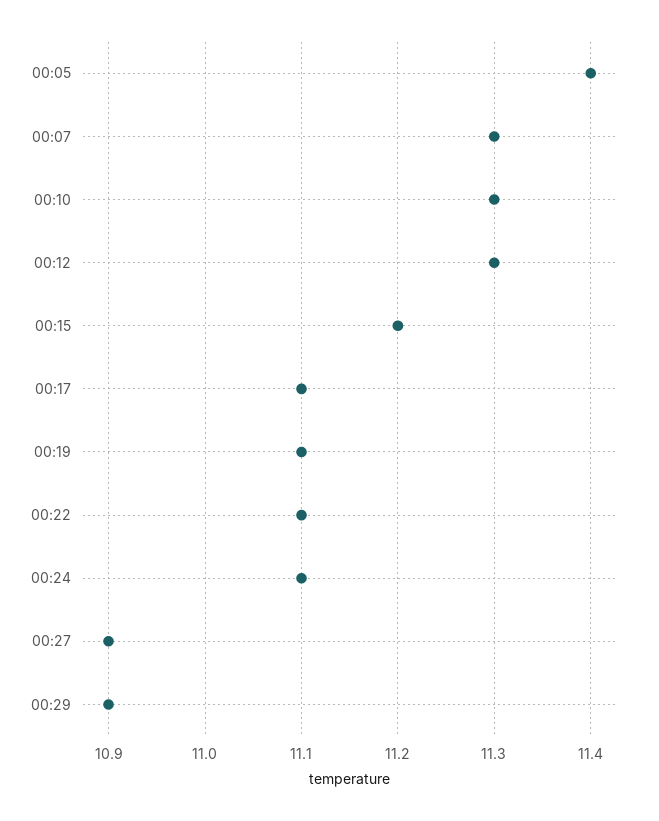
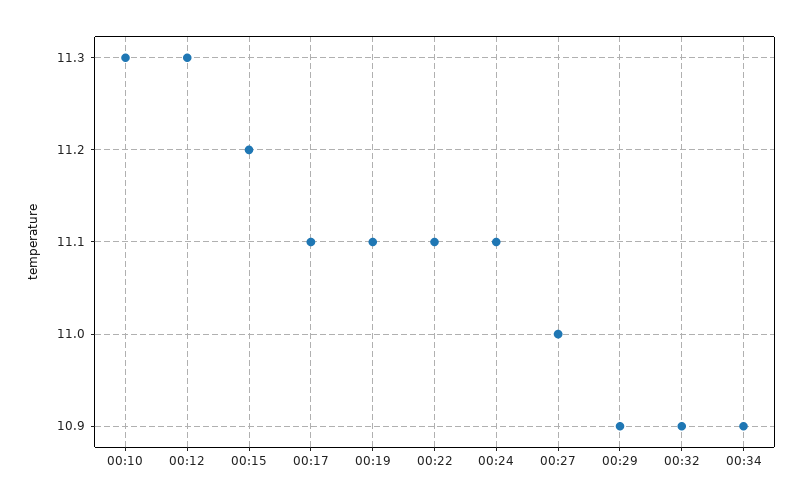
00:05: 11.4 -> none
00:07: 11.3 -> none
00:27: 10.9 -> 11
00:32: none -> 10.9
00:34: none -> 10.9

